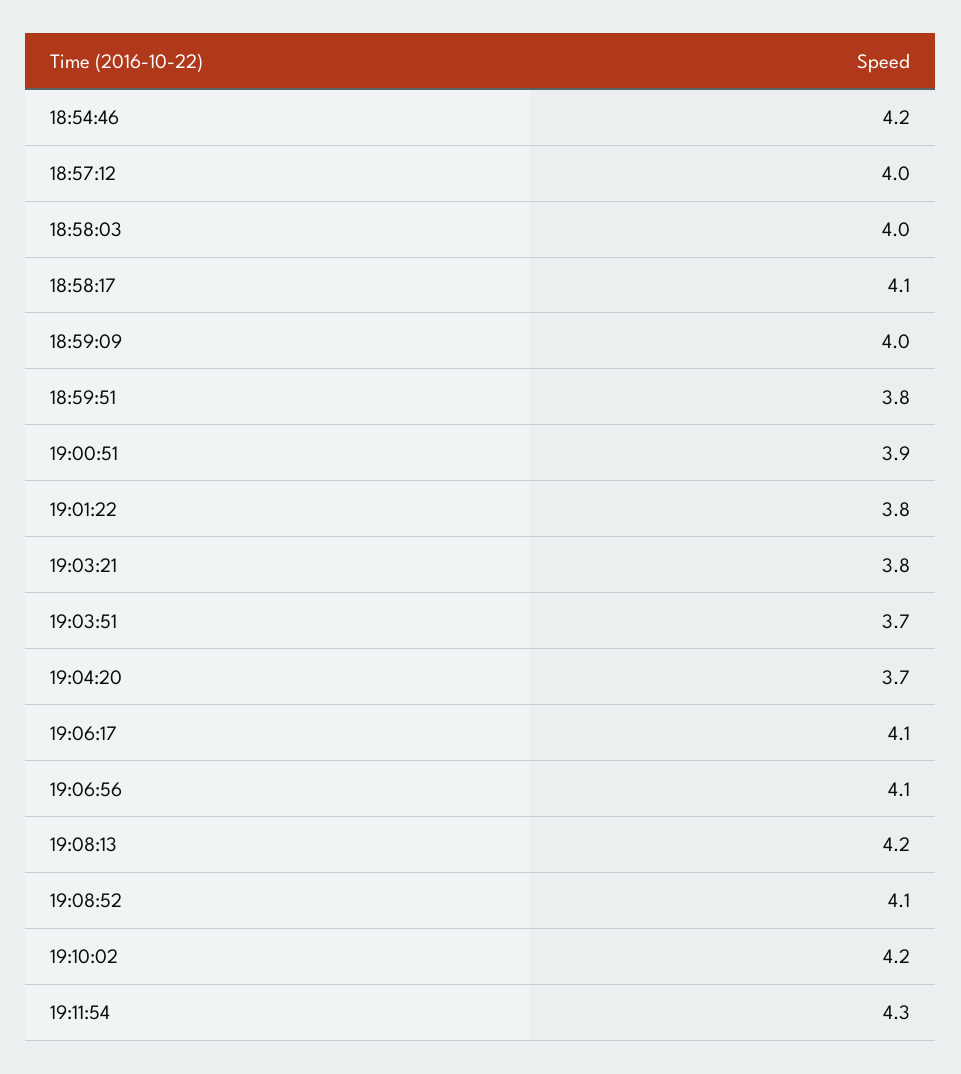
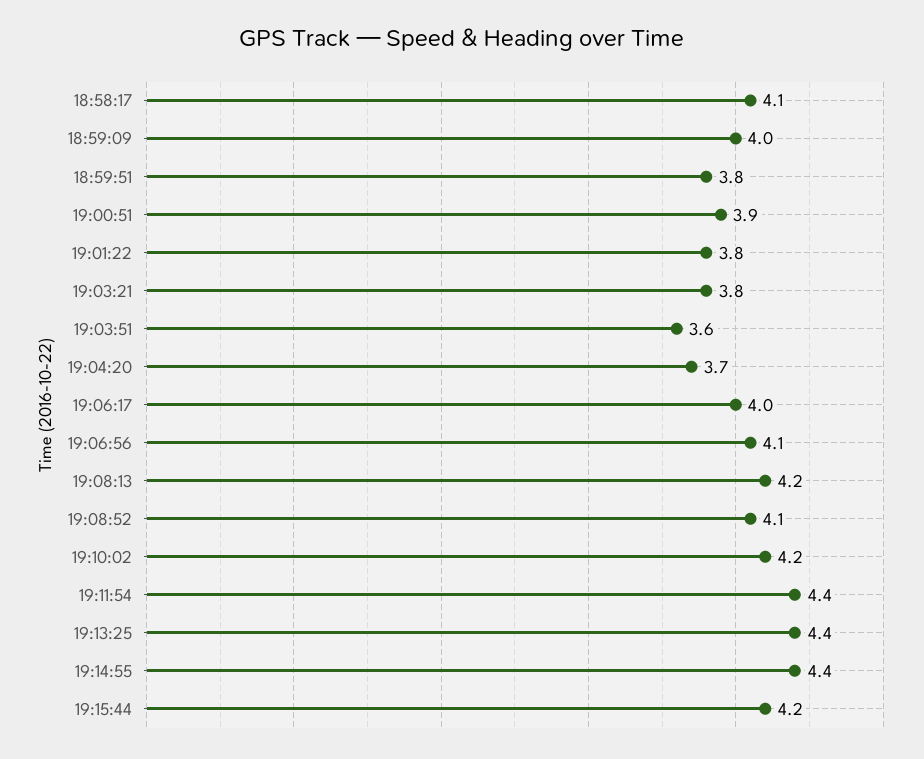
18:54:46: 4.2 -> none
18:57:12: 4 -> none
18:58:03: 4 -> none
19:03:51: 3.7 -> 3.6
19:06:17: 4.1 -> 4
19:11:54: 4.3 -> 4.4
19:13:25: none -> 4.4
19:14:55: none -> 4.4
19:15:44: none -> 4.2

